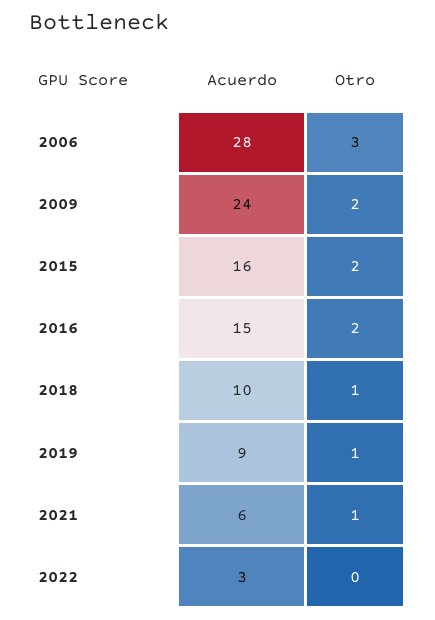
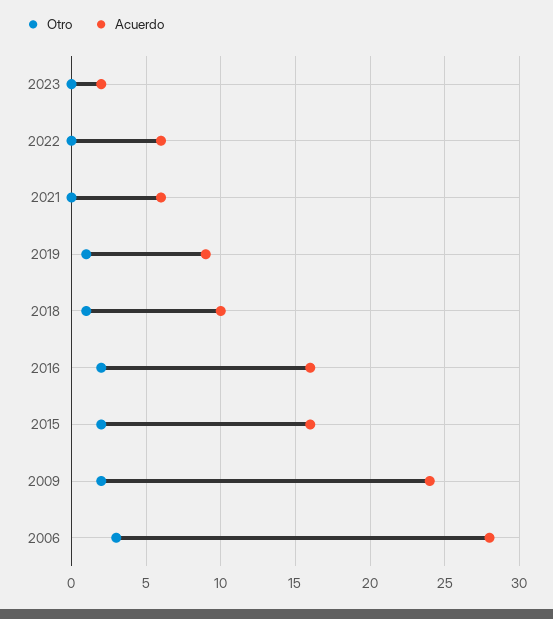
Acuerdo, 2016: 15 -> 16
Otro, 2021: 1 -> 0
Acuerdo, 2022: 3 -> 6
Otro, 2023: none -> 0
Acuerdo, 2023: none -> 2

